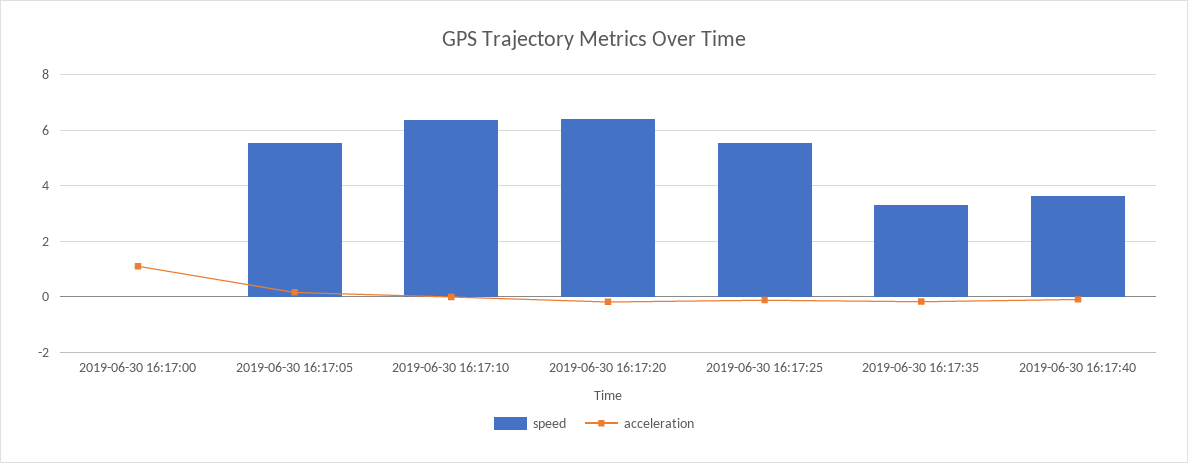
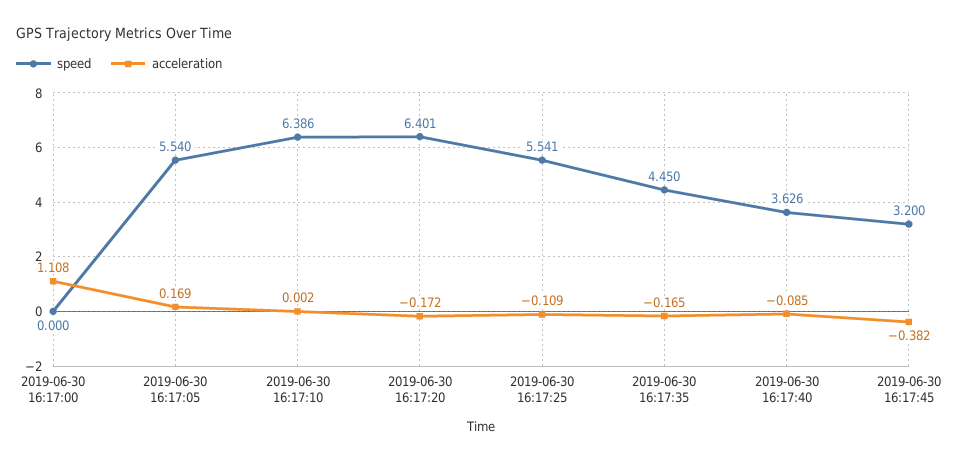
speed, 2019-06-30 16:17:35: 3.25 -> 4.45
speed, 2019-06-30 16:17:45: none -> 3.2
acceleration, 2019-06-30 16:17:45: none -> -0.382

